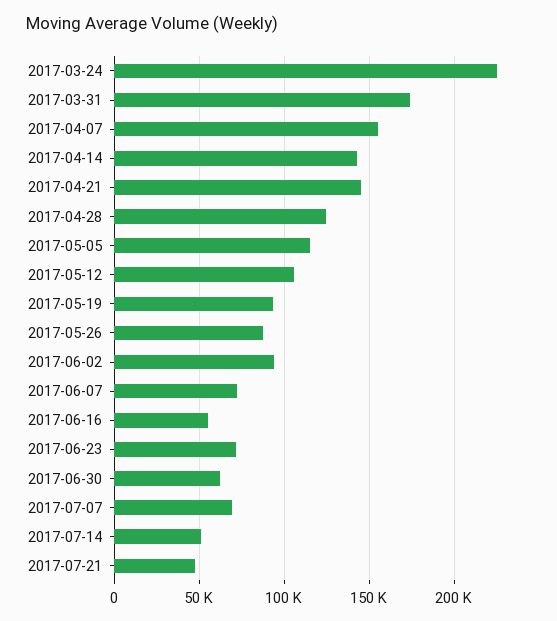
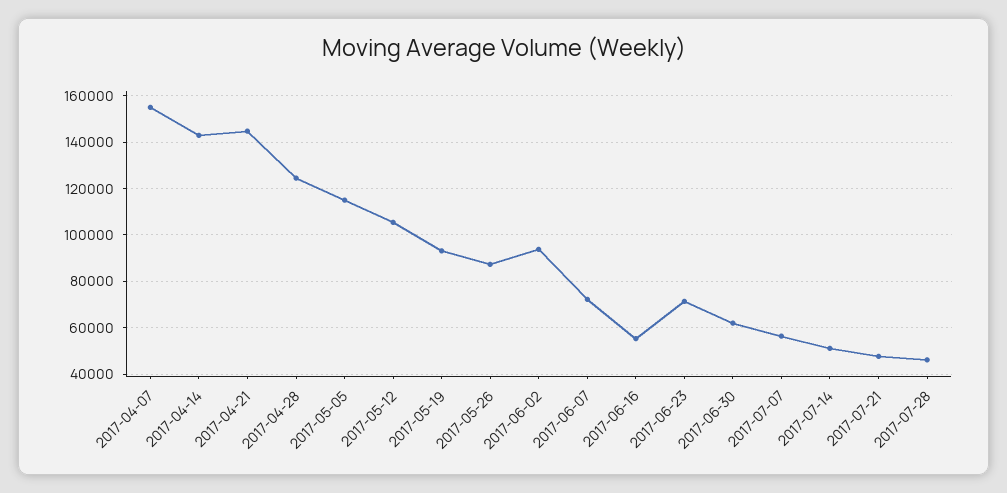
2017-03-24: 225000 -> none
2017-03-31: 175000 -> none
2017-07-07: 70000 -> 55000
2017-07-28: none -> 45000

